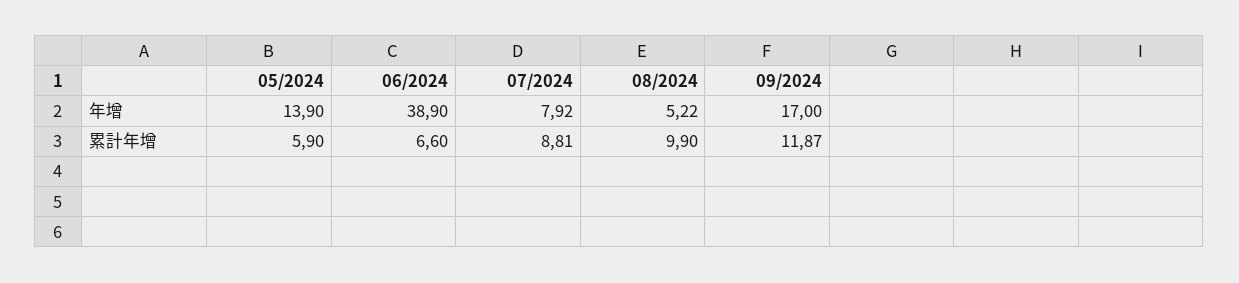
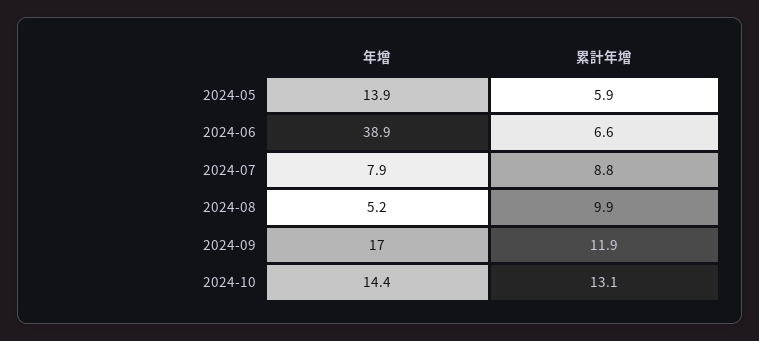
2024-10, 年增: none -> 14.4
2024-10, 累計年增: none -> 13.1

